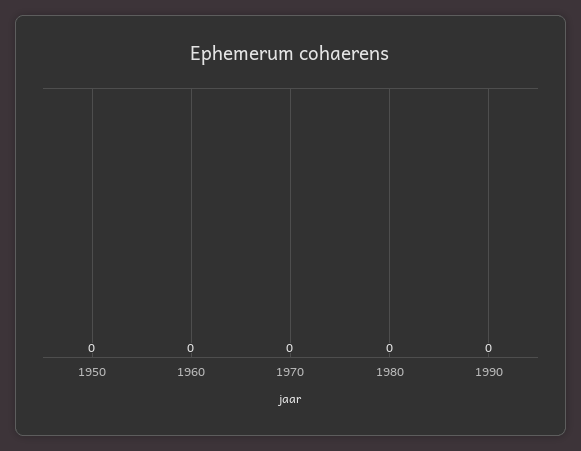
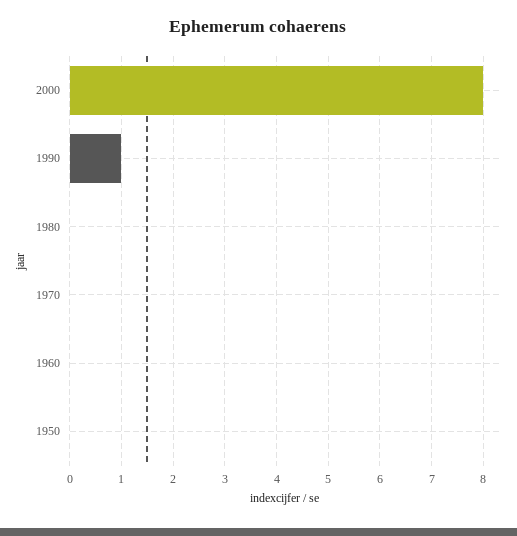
1990: 0 -> 1
2000: none -> 8

